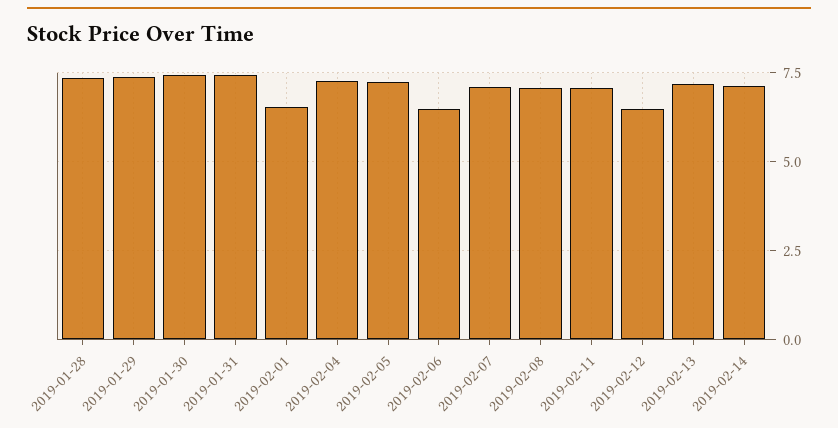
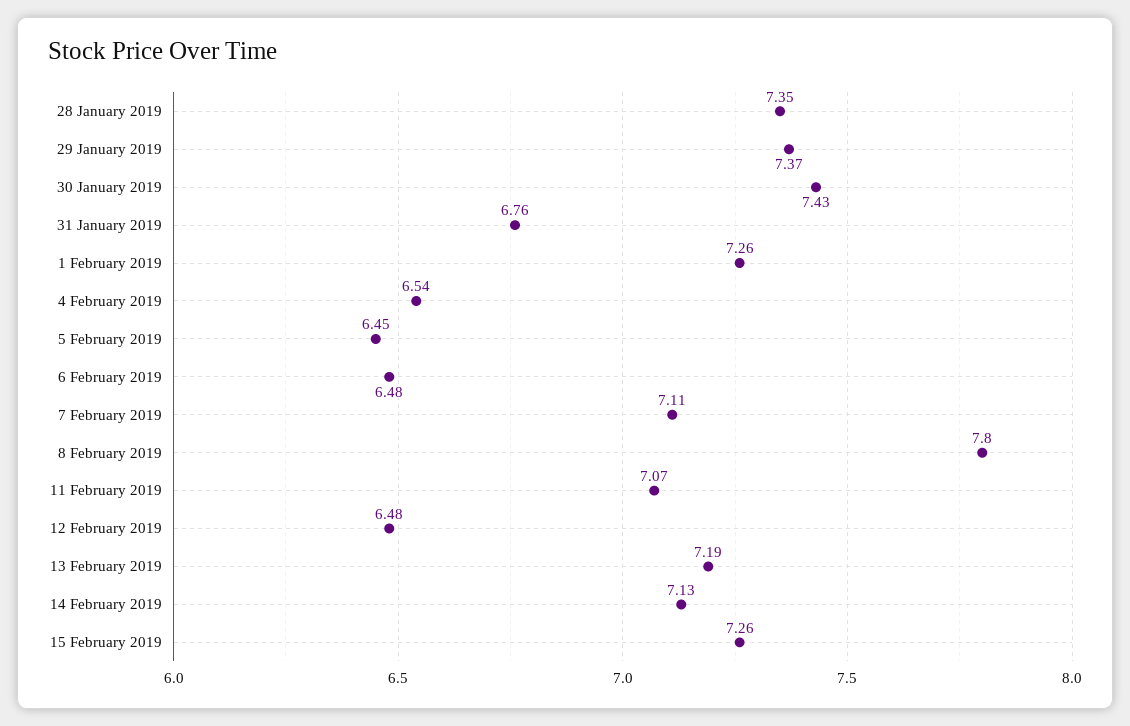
2019-01-31: 7.5 -> 6.76
2019-02-01: 6.5 -> 7.26
2019-02-04: 7.25 -> 6.54
2019-02-05: 7.25 -> 6.45
2019-02-08: 7 -> 7.8
15 February 2019: none -> 7.26

